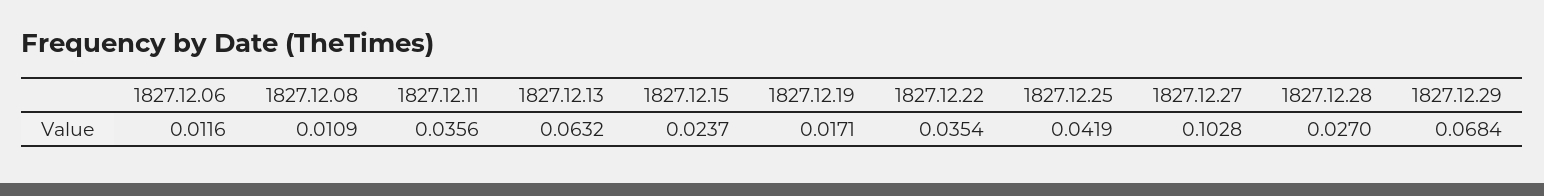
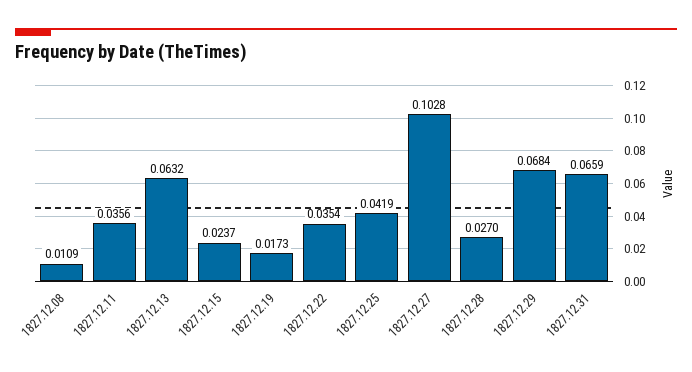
1827.12.06: 0.0116 -> none
1827.12.19: 0.0171 -> 0.0173
1827.12.31: none -> 0.0659

